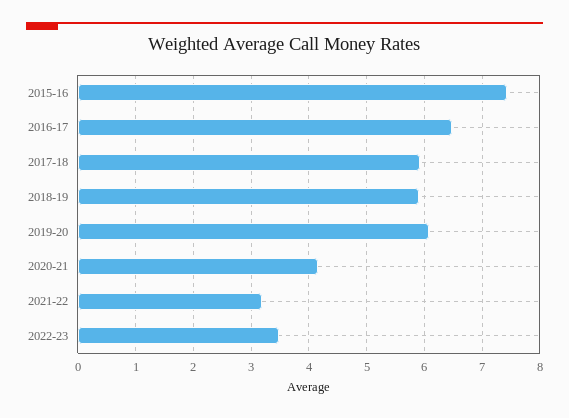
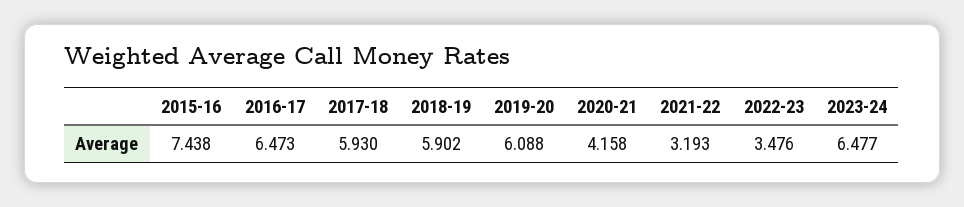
2023-24: none -> 6.477

